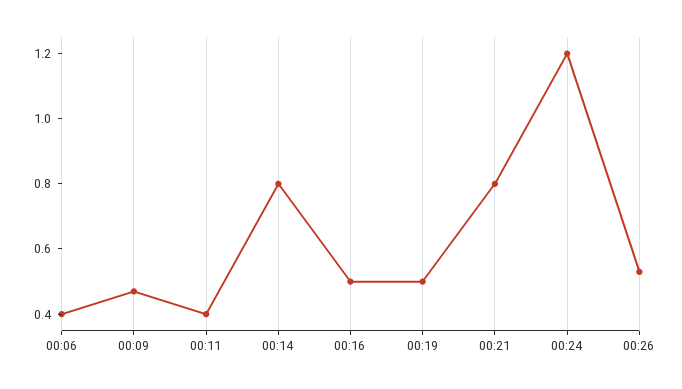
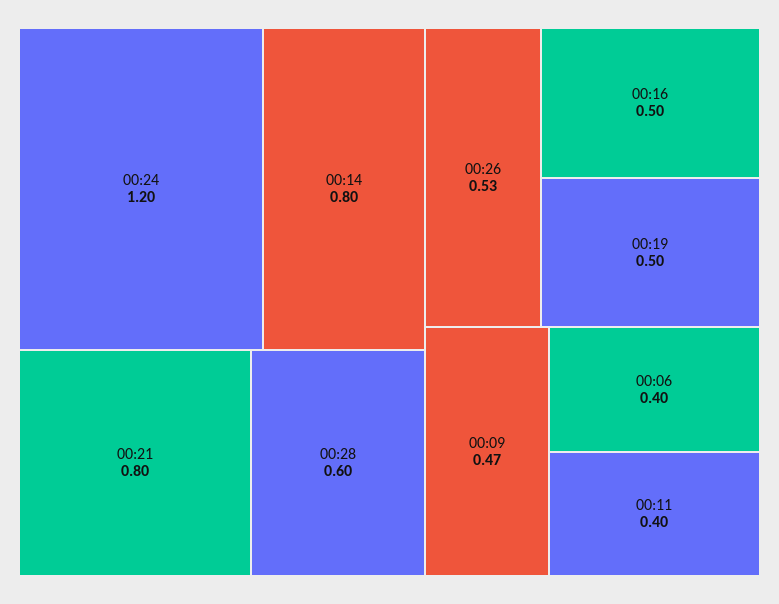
00:28: none -> 0.6

